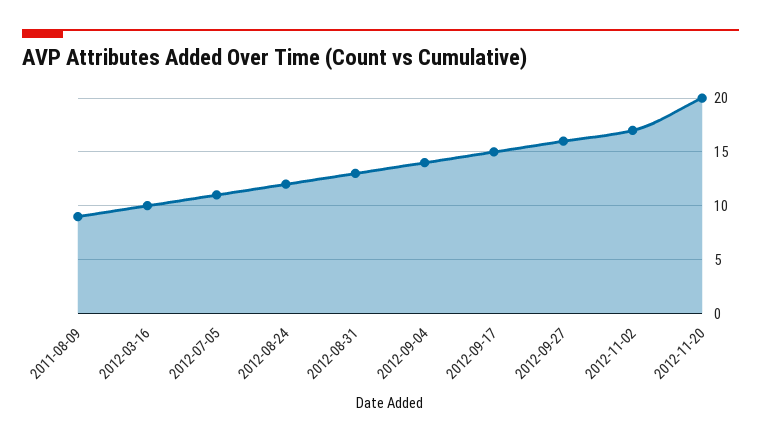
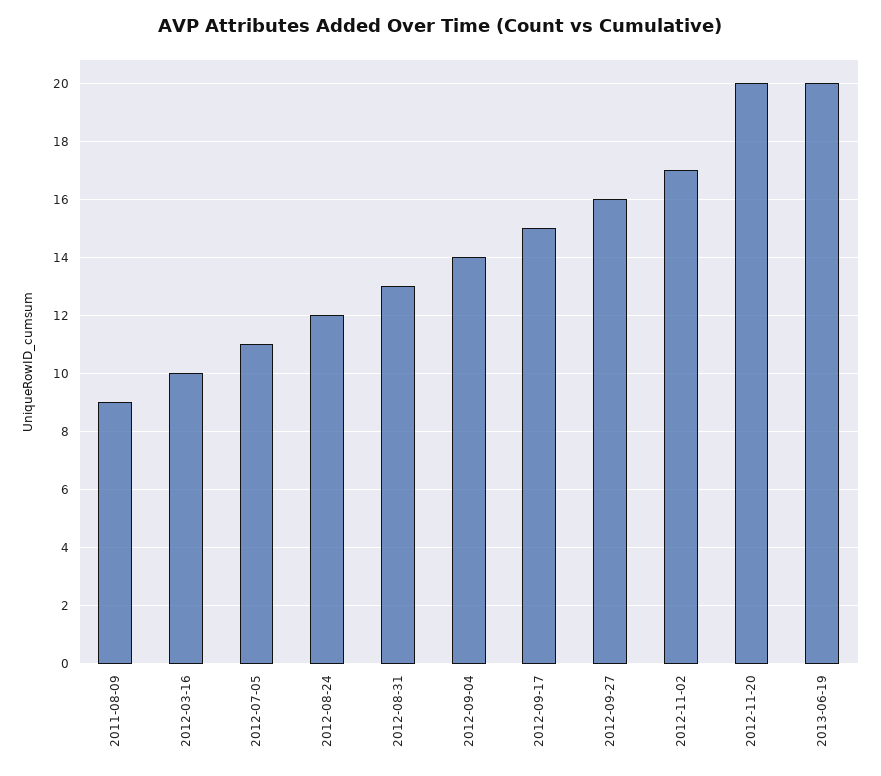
2013-06-19: none -> 20

